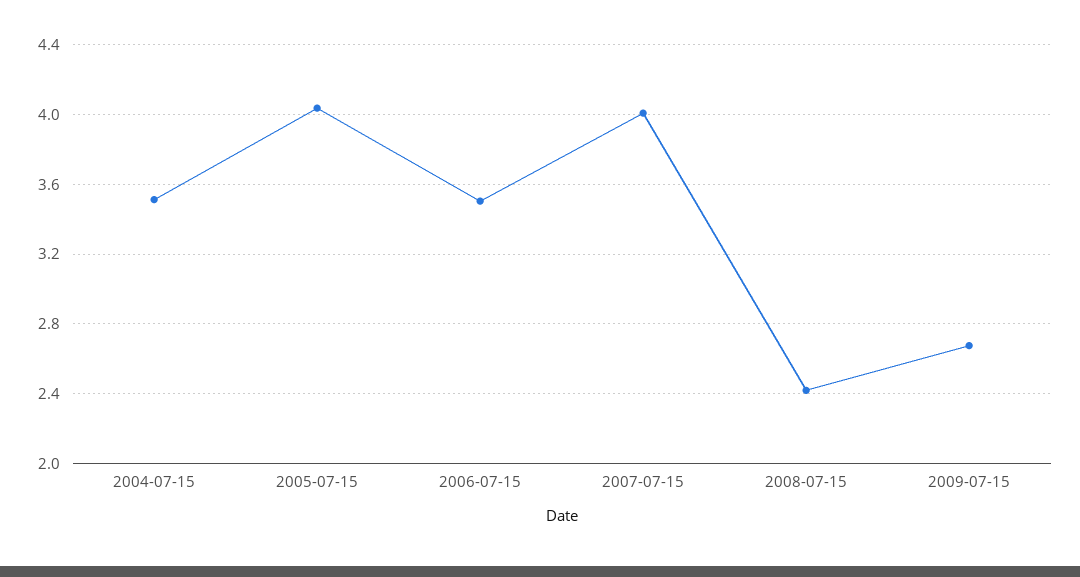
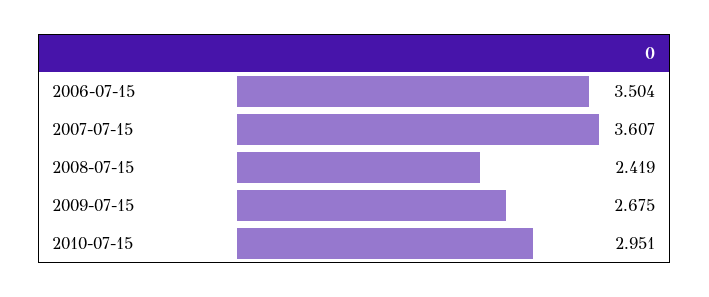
2004-07-15: 3.5 -> none
2005-07-15: 4.05 -> none
2007-07-15: 4 -> 3.607
2010-07-15: none -> 2.951

